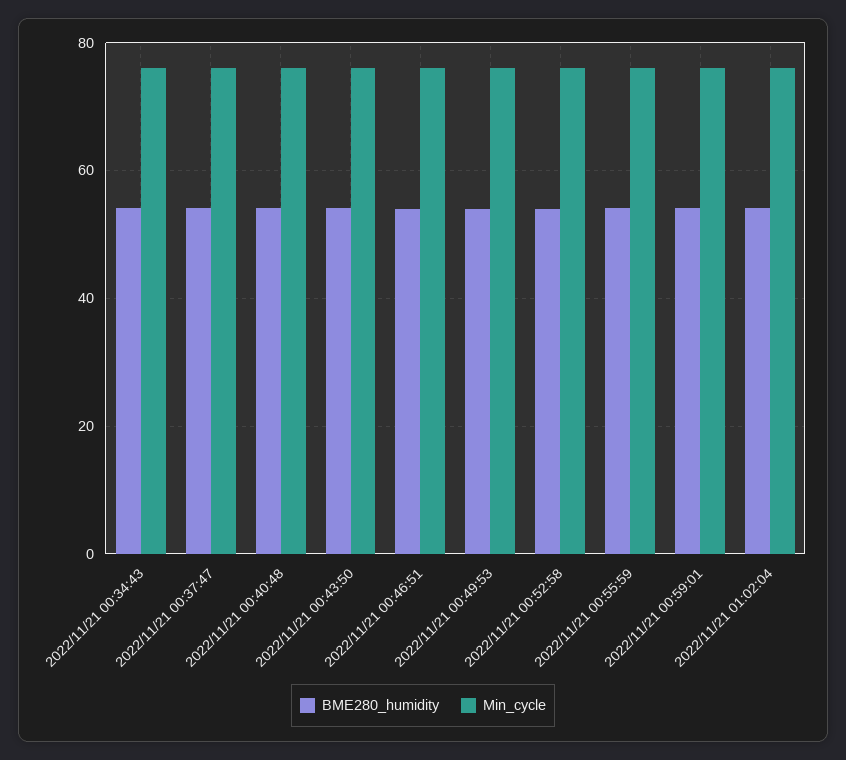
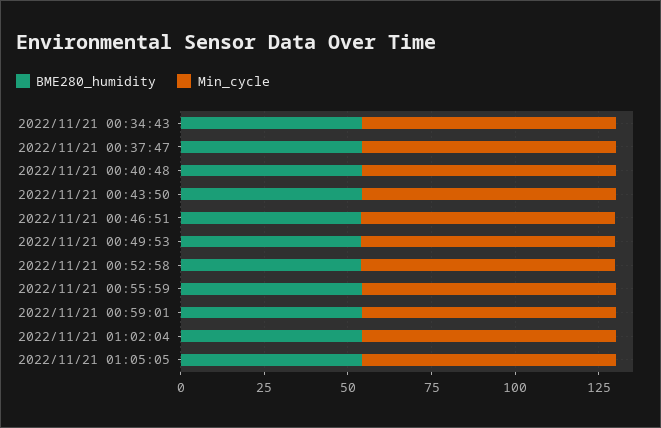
BME280_humidity, 2022/11/21 01:05:05: none -> 55
Min_cycle, 2022/11/21 01:05:05: none -> 75

